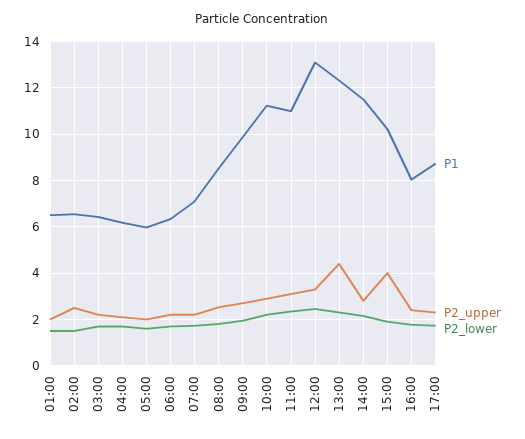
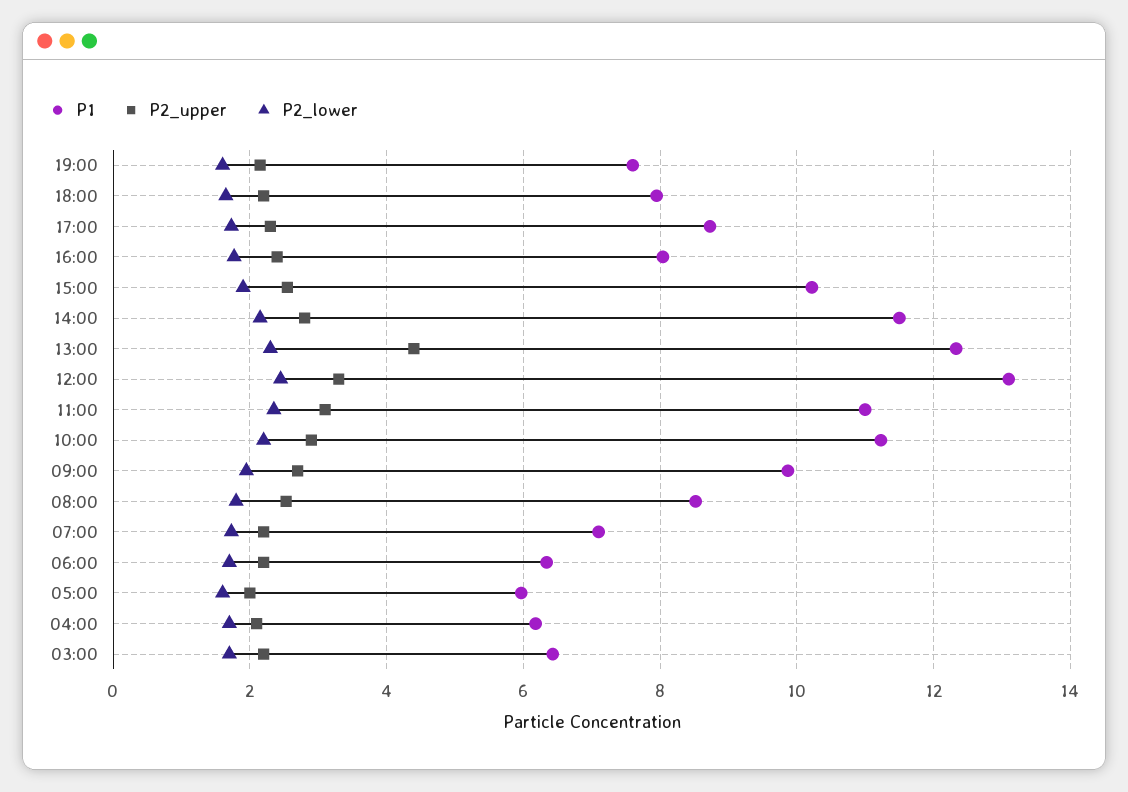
P1, 01:00: 6.5 -> none
P2_upper, 01:00: 2 -> none
P2_lower, 01:00: 1.5 -> none
P1, 02:00: 6.5 -> none
P2_upper, 02:00: 2.5 -> none
P2_lower, 02:00: 1.5 -> none
P2_upper, 15:00: 4 -> 2.6
P1, 19:00: none -> 7.6
P2_upper, 19:00: none -> 2.2
P2_lower, 19:00: none -> 1.6
P1, 18:00: none -> 8
P2_upper, 18:00: none -> 2.2
P2_lower, 18:00: none -> 1.6

